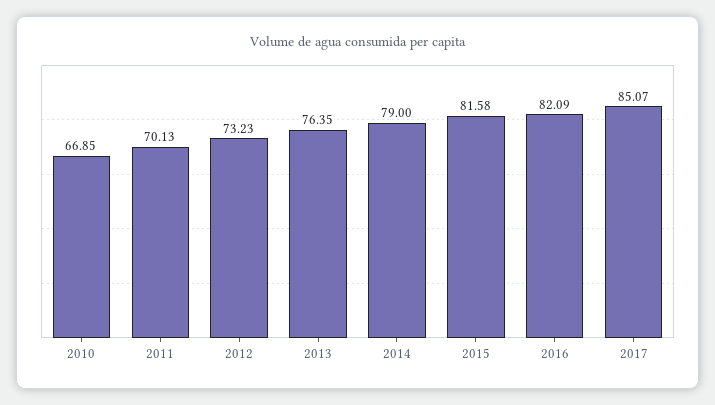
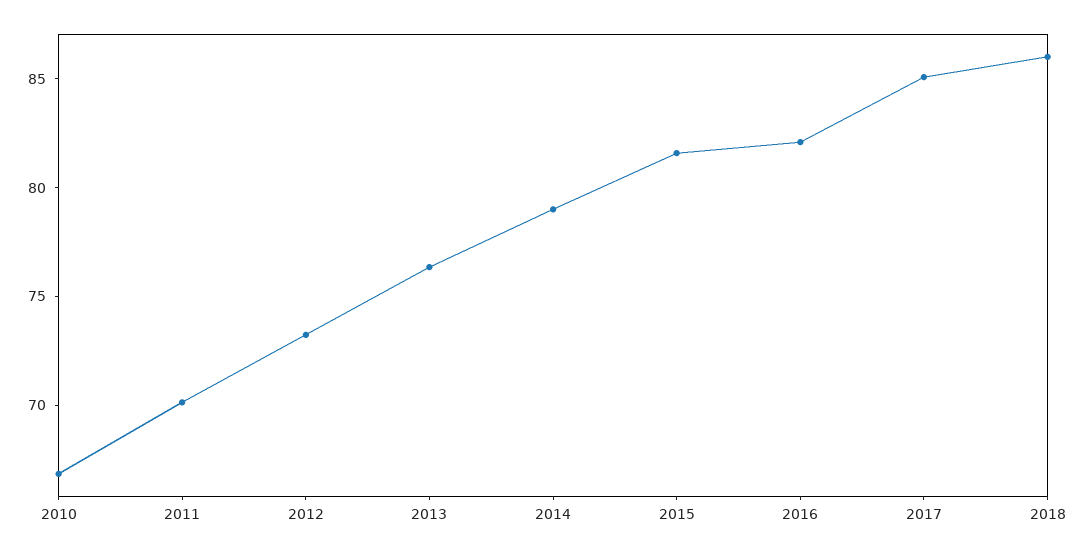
2018: none -> 86

